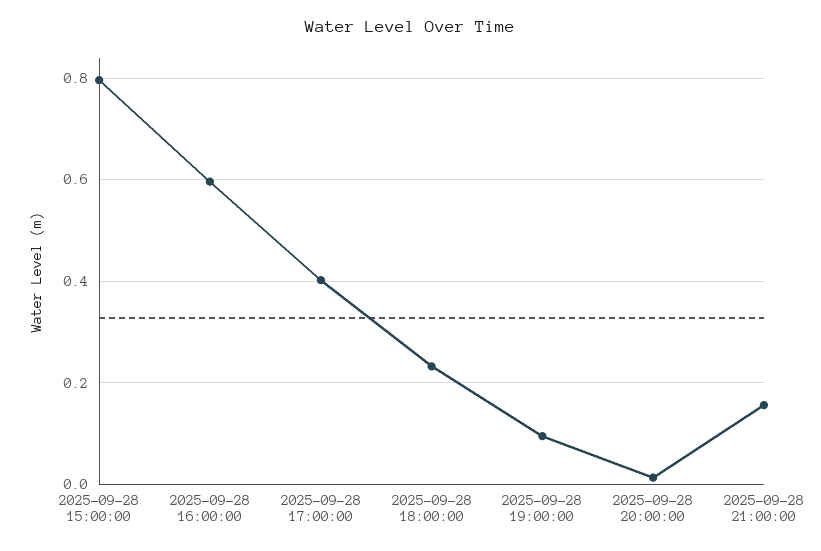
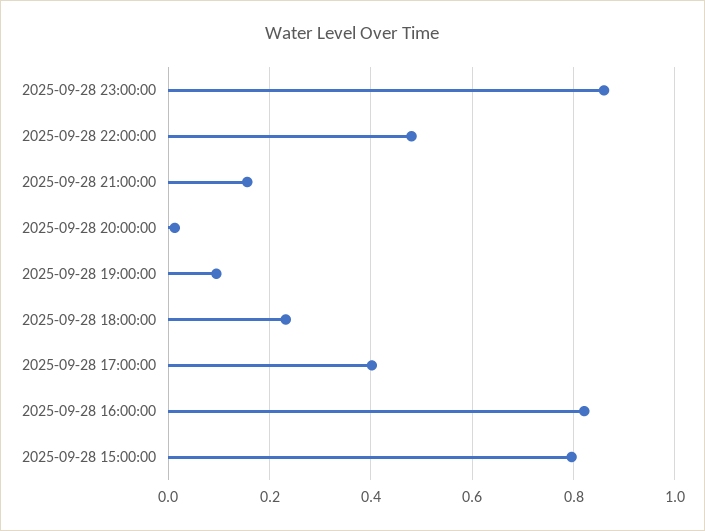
2025-09-28 16:00:00: 0.6 -> 0.82
2025-09-28 23:00:00: none -> 0.86
2025-09-28 22:00:00: none -> 0.48

